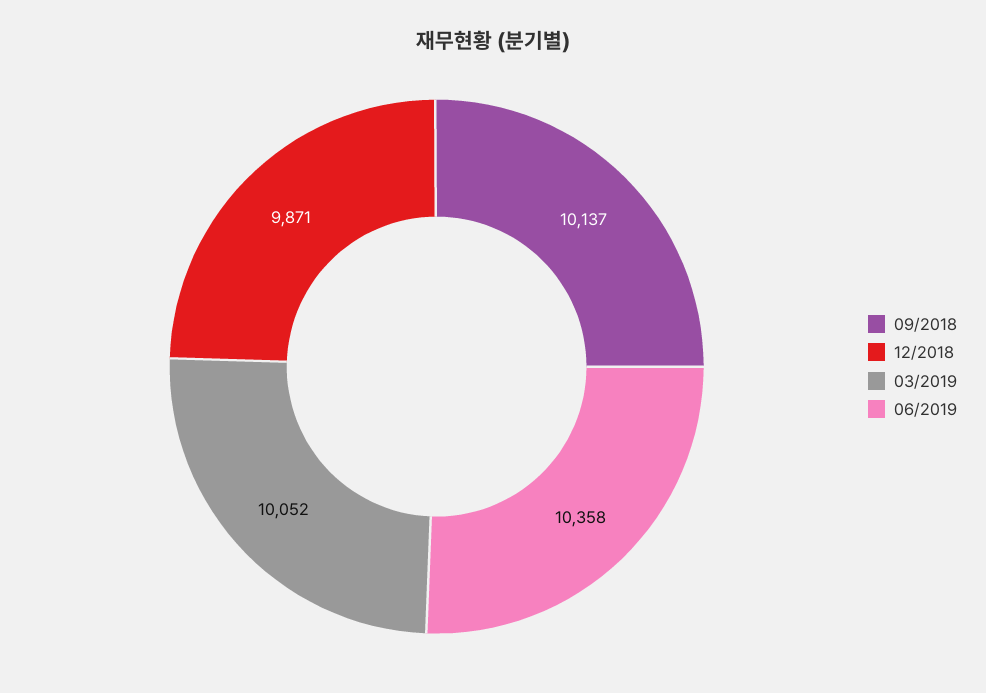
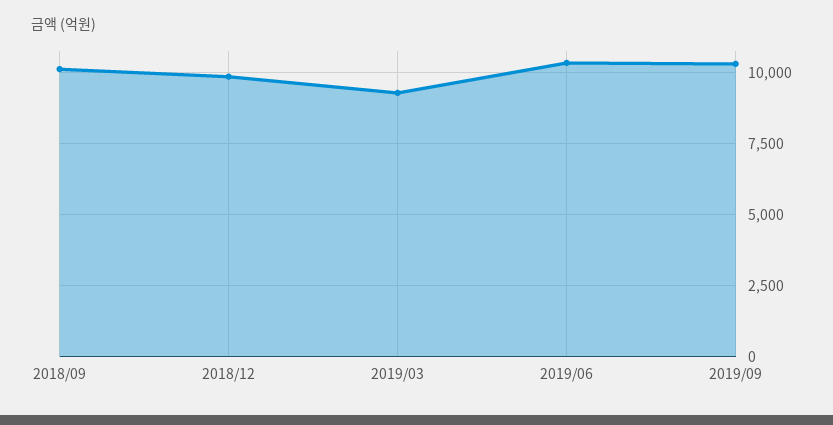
03/2019: 10052 -> 9250
2019/09: none -> 10250

